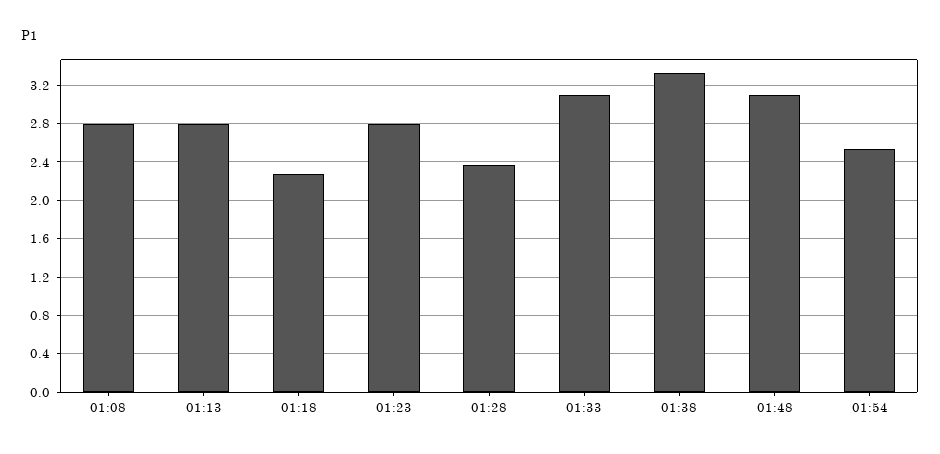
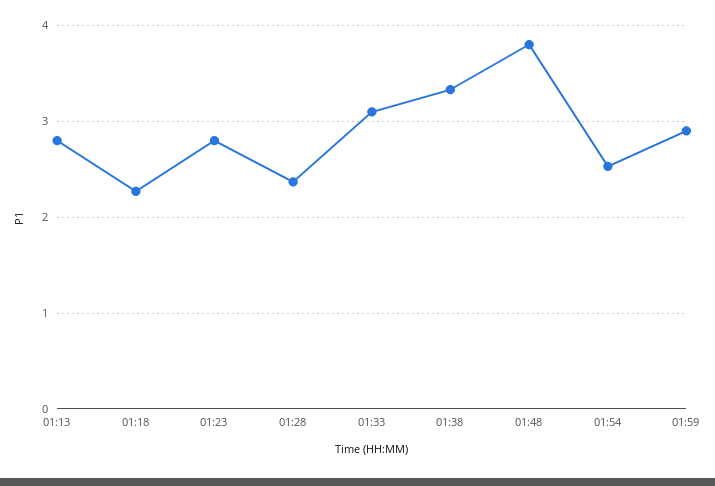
01:08: 2.8 -> none
01:48: 3.1 -> 3.8
01:59: none -> 2.9

